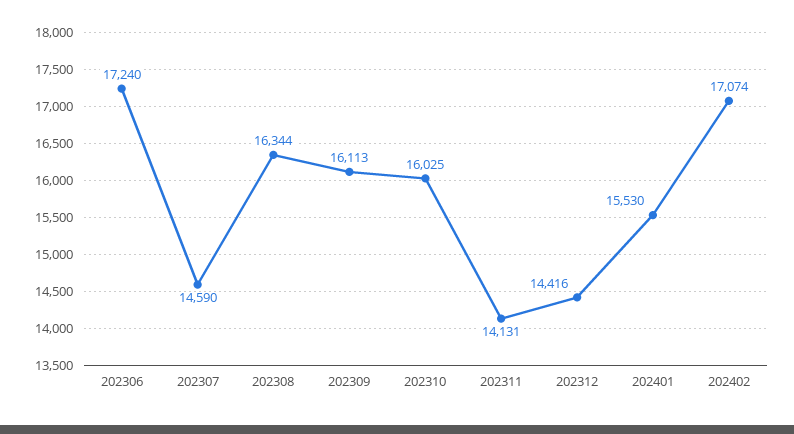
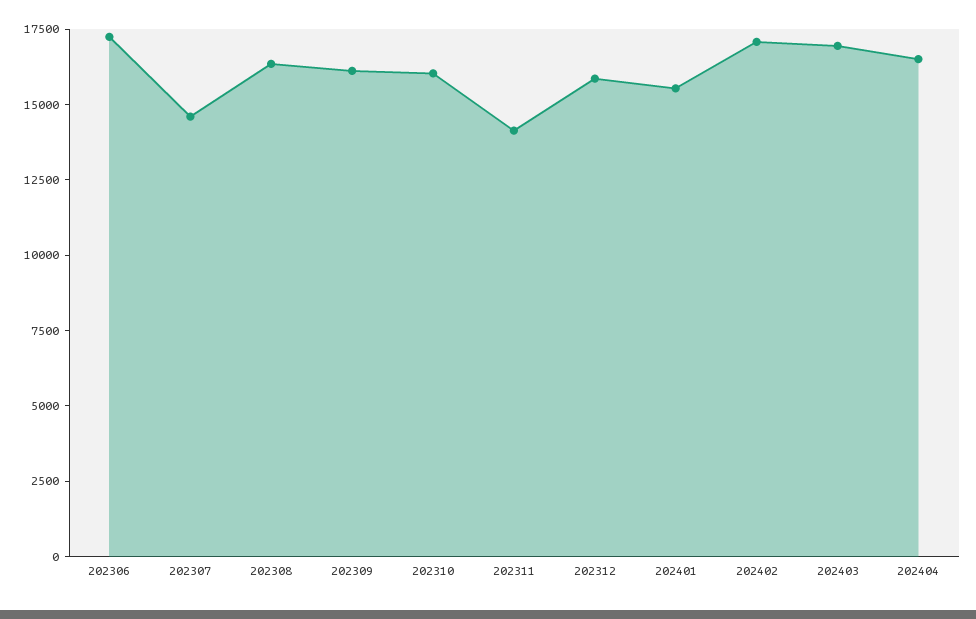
202312: 14416 -> 16000
202403: none -> 17000
202404: none -> 16500

